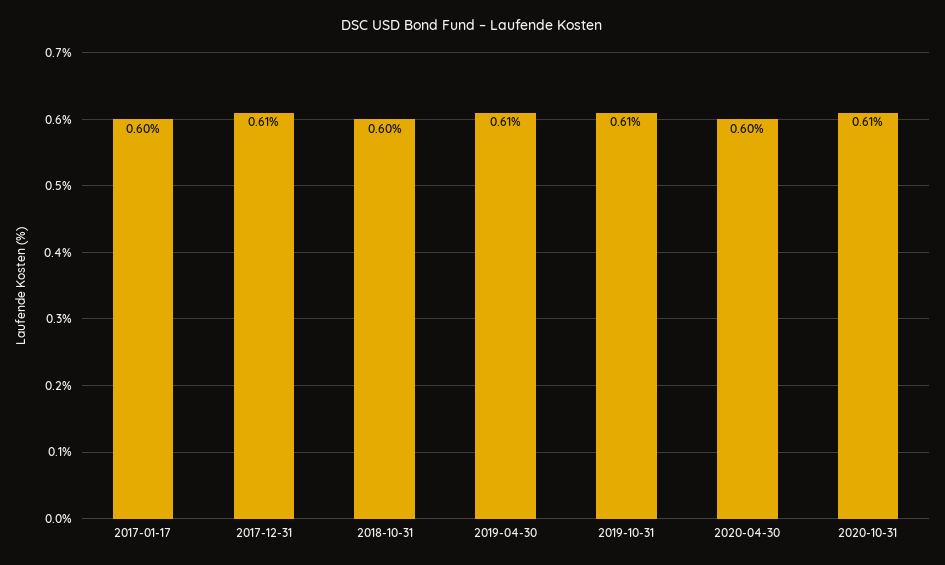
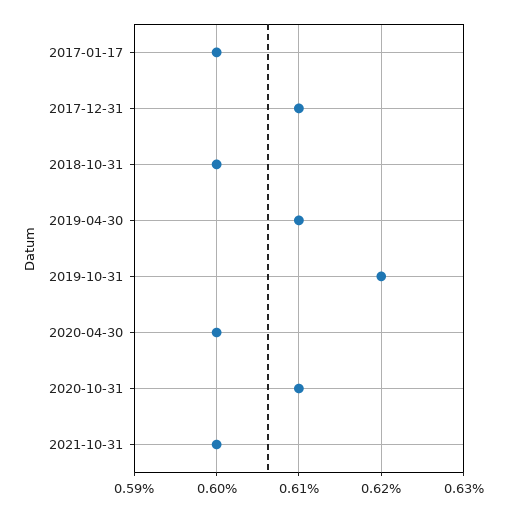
2019-10-31: 0.61 -> 0.62
2021-10-31: none -> 0.6

